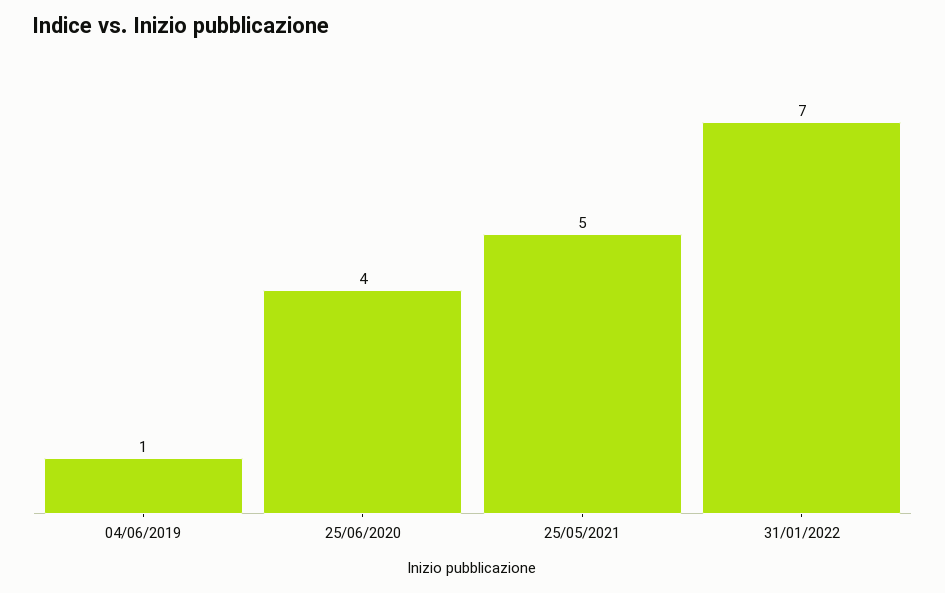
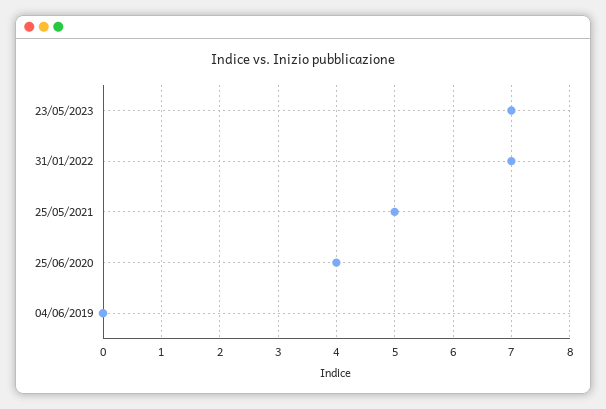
04/06/2019: 1 -> 0
23/05/2023: none -> 7

